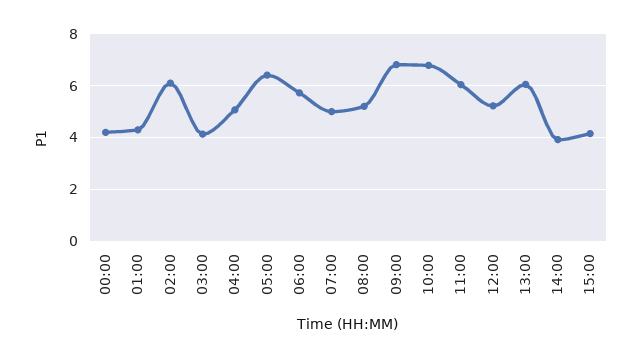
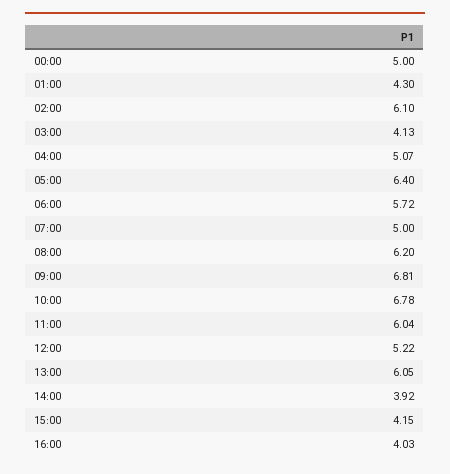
00:00: 4.25 -> 5
08:00: 5.25 -> 6.2
16:00: none -> 4.03

